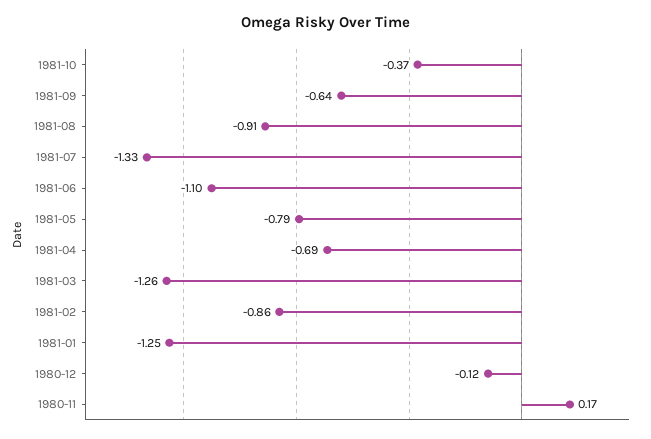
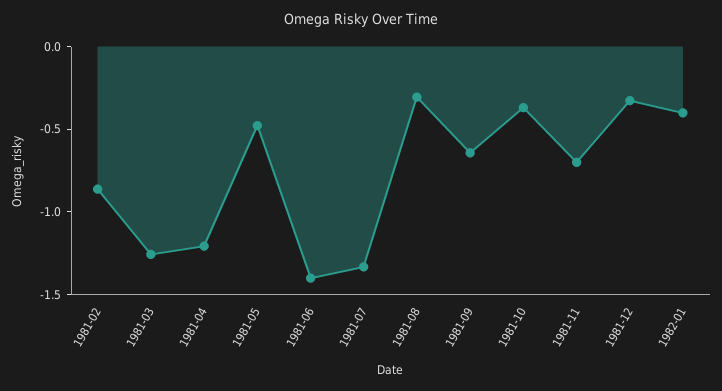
1981-08: -0.91 -> -0.3
1981-06: -1.1 -> -1.4
1981-05: -0.79 -> -0.5
1981-04: -0.69 -> -1.2
1981-01: -1.25 -> none
1980-12: -0.12 -> none
1980-11: 0.17 -> none
1981-11: none -> -0.7
1981-12: none -> -0.3
1982-01: none -> -0.4

